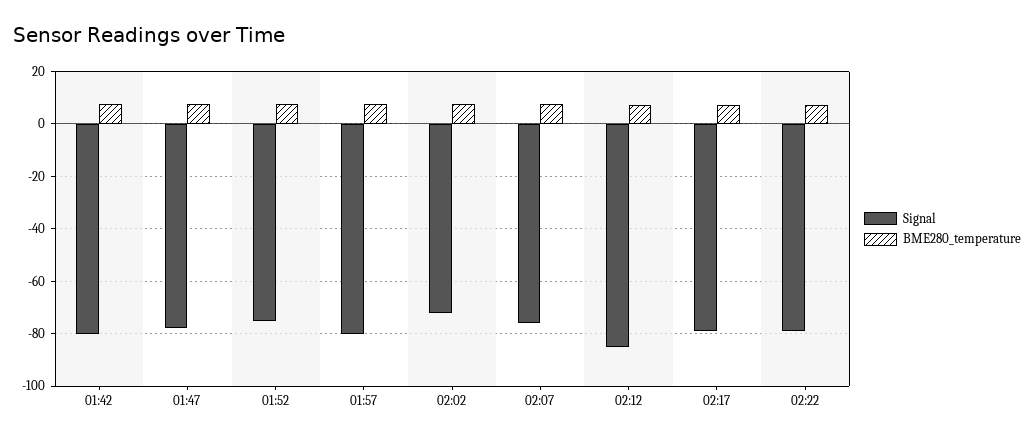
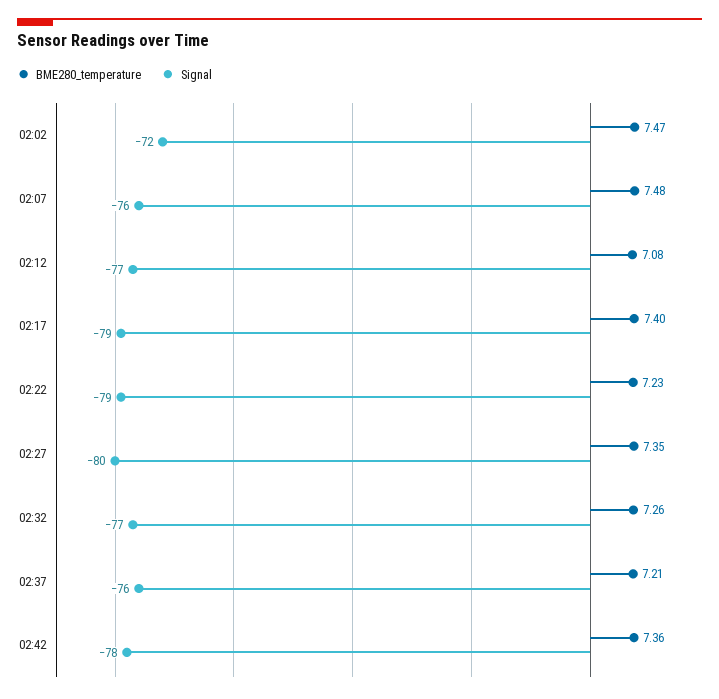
Signal, 01:42: -80 -> none
BME280_temperature, 01:42: 7.5 -> none
Signal, 01:47: -77.5 -> none
BME280_temperature, 01:47: 7.5 -> none
Signal, 01:52: -75 -> none
BME280_temperature, 01:52: 7.5 -> none
Signal, 01:57: -80 -> none
BME280_temperature, 01:57: 7.5 -> none
Signal, 02:12: -85 -> -77
BME280_temperature, 02:27: none -> 7.35
Signal, 02:27: none -> -80
BME280_temperature, 02:32: none -> 7.26
Signal, 02:32: none -> -77
BME280_temperature, 02:37: none -> 7.21
Signal, 02:37: none -> -76
BME280_temperature, 02:42: none -> 7.36
Signal, 02:42: none -> -78

